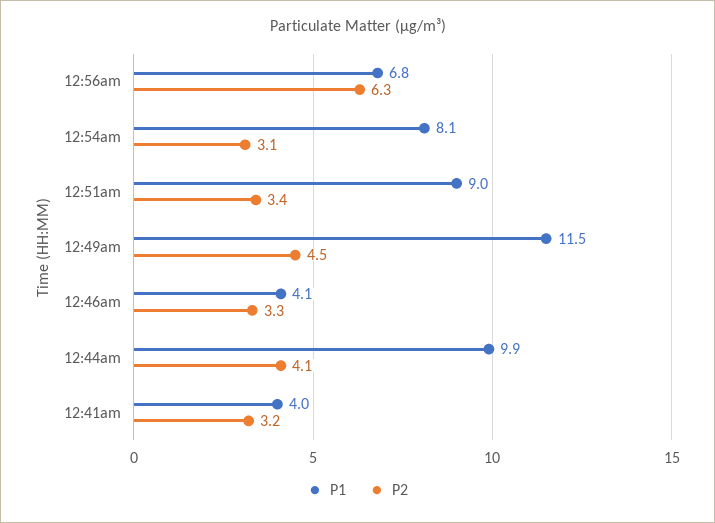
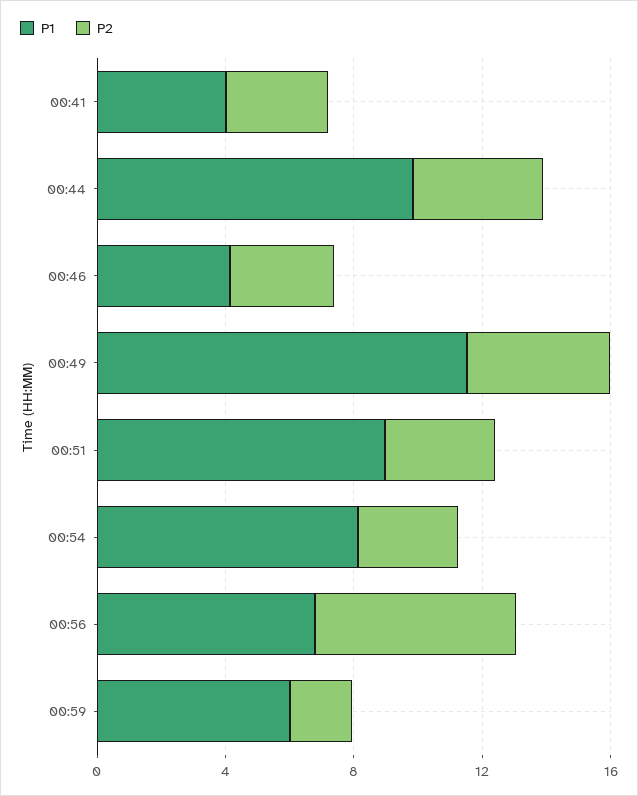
P1, 00:59: none -> 6
P2, 00:59: none -> 2

